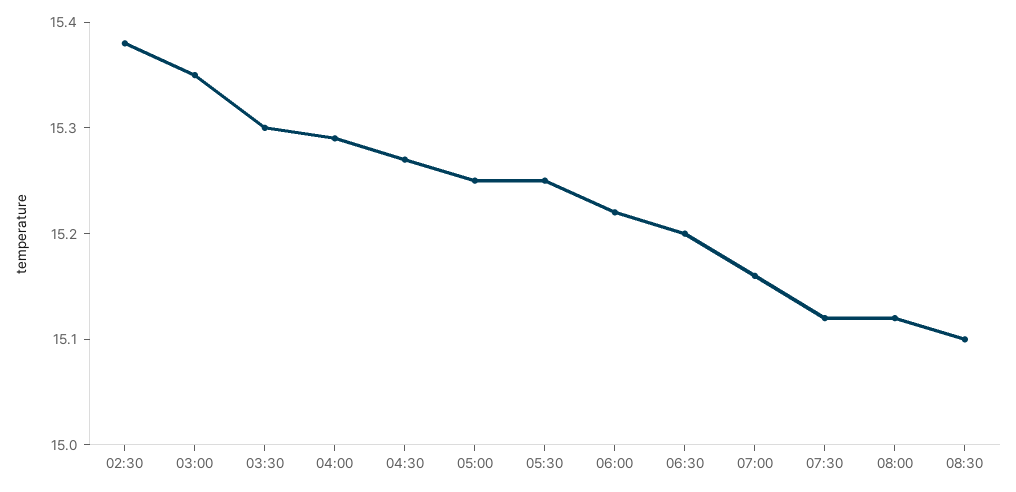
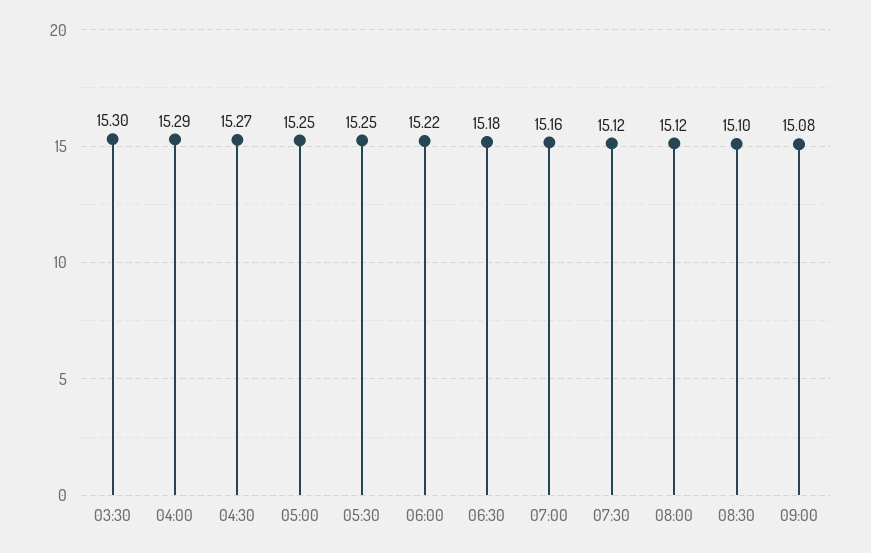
02:30: 15.38 -> none
03:00: 15.35 -> none
06:30: 15.2 -> 15.18
09:00: none -> 15.08

